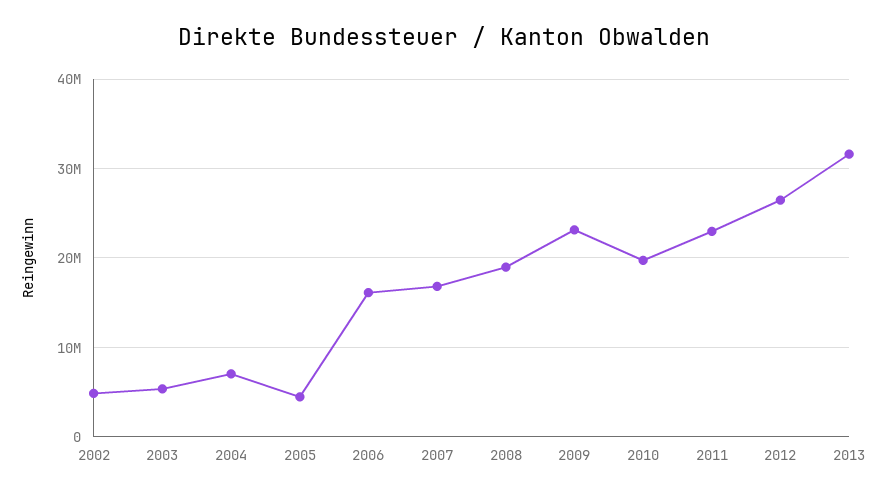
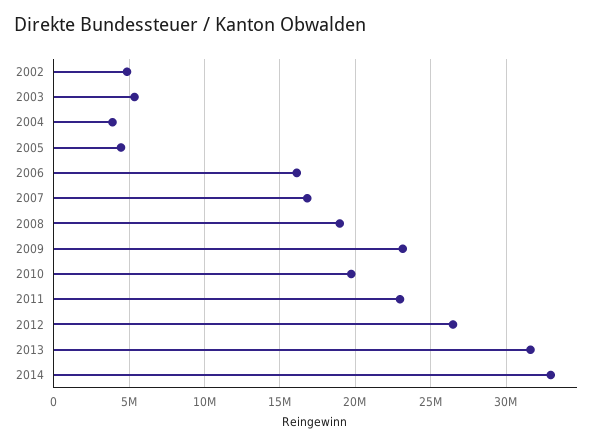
2004: 7000000 -> 4000000
2014: none -> 33000000

